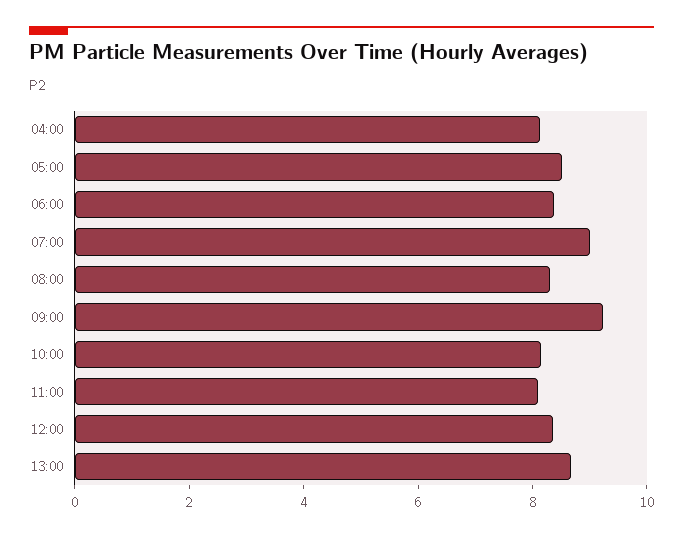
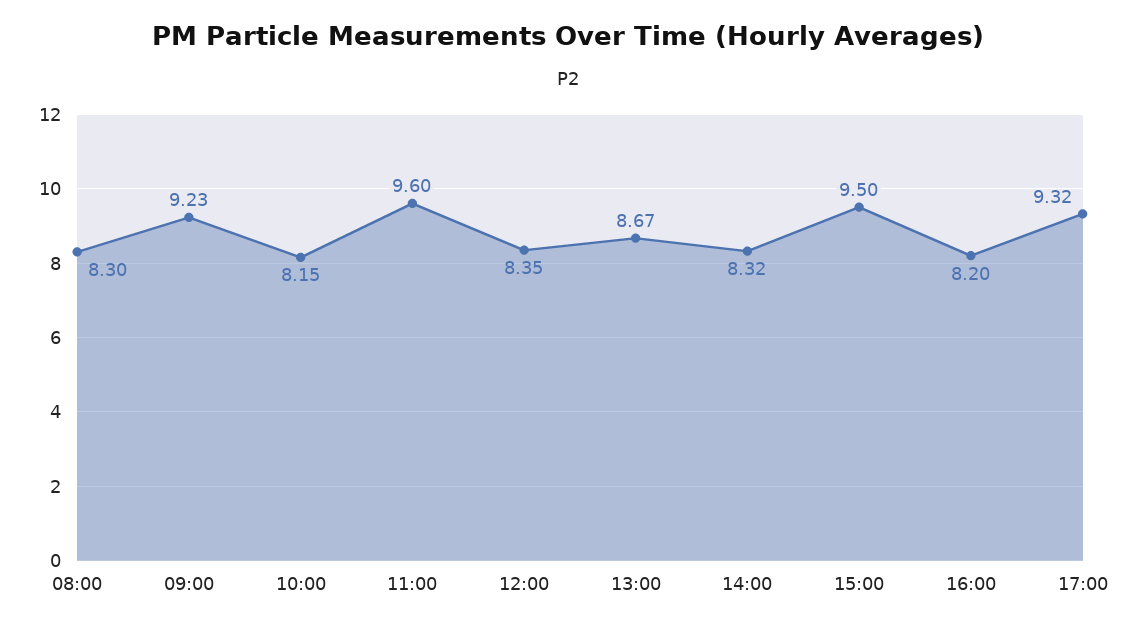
04:00: 8 -> none
05:00: 8.5 -> none
06:00: 8.5 -> none
07:00: 9 -> none
11:00: 8 -> 9.6
14:00: none -> 8.32
15:00: none -> 9.5
16:00: none -> 8.2
17:00: none -> 9.32

